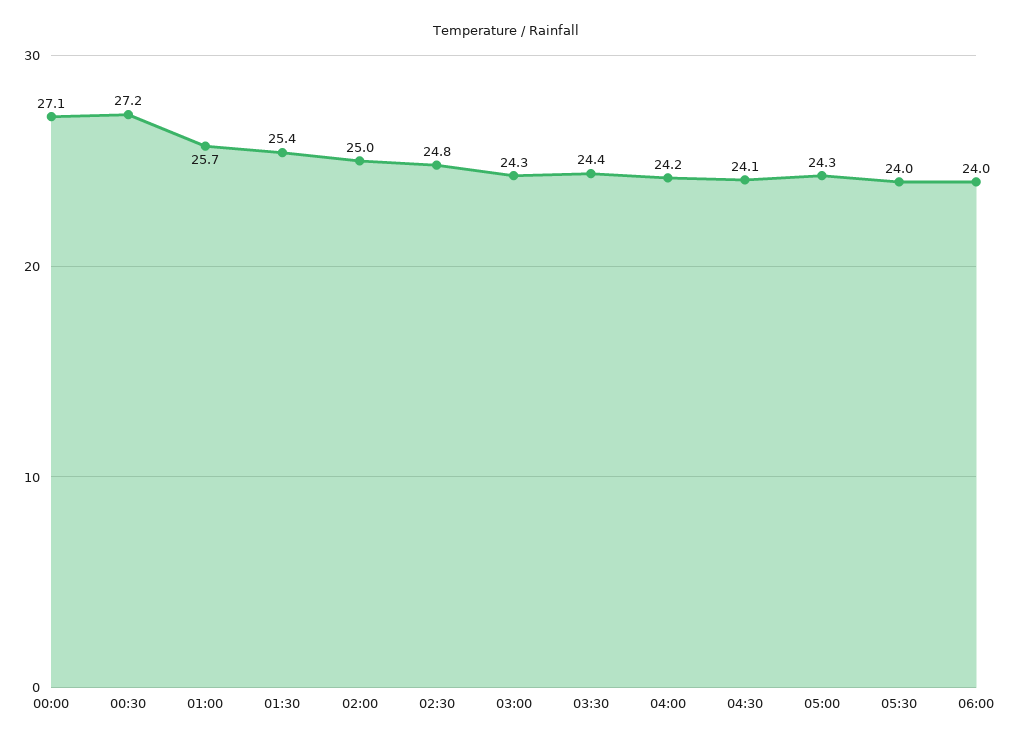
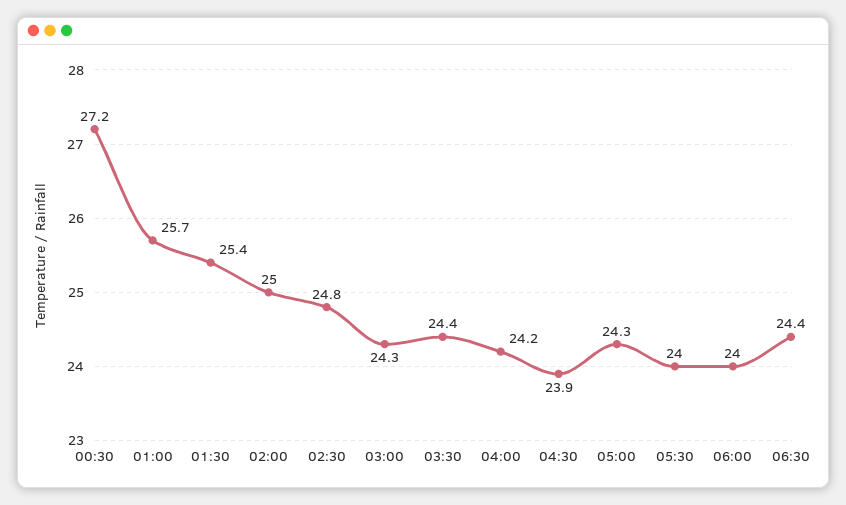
00:00: 27.1 -> none
04:30: 24.1 -> 23.9
06:30: none -> 24.4

